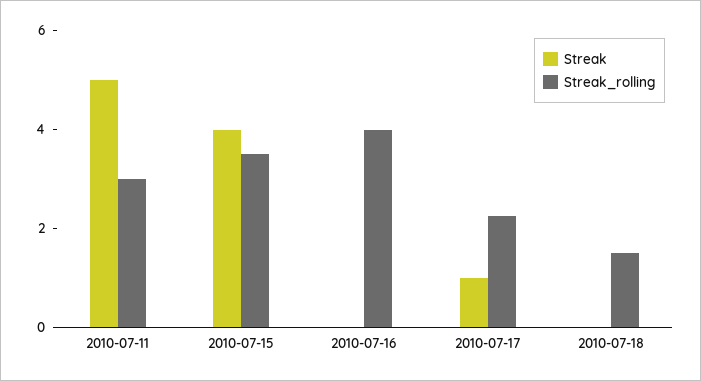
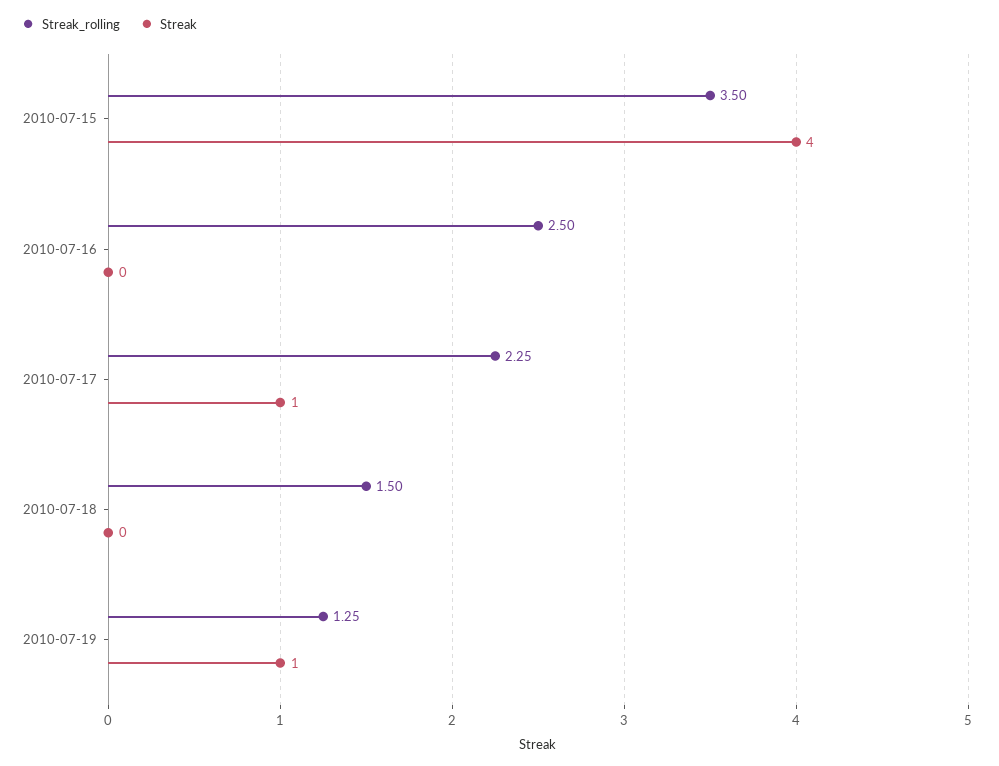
Streak, 2010-07-11: 5 -> none
Streak_rolling, 2010-07-11: 3 -> none
Streak_rolling, 2010-07-16: 4 -> 2.5
Streak_rolling, 2010-07-19: none -> 1.25
Streak, 2010-07-19: none -> 1

